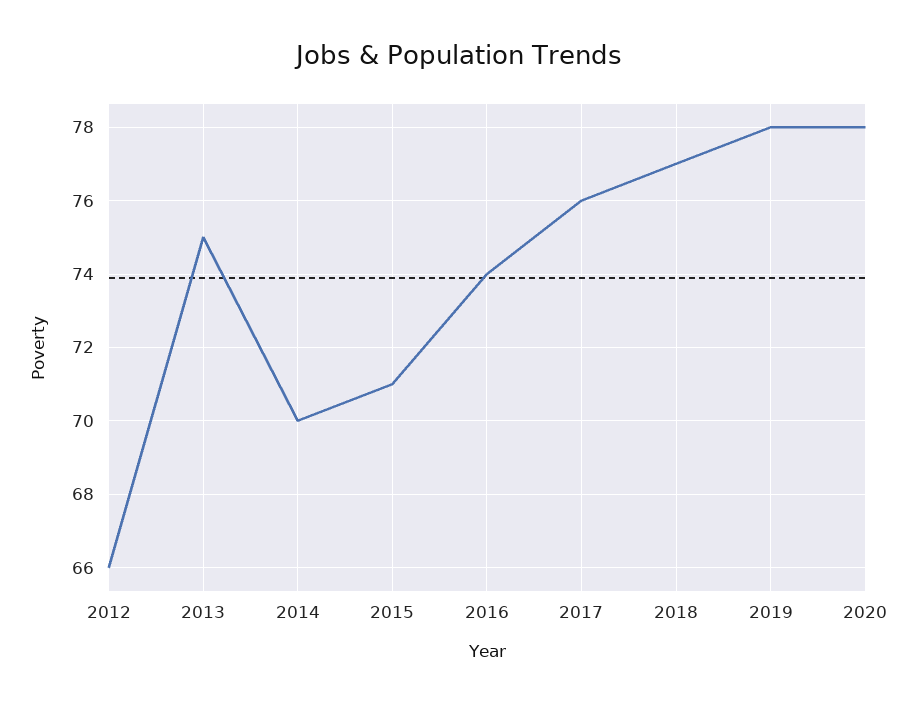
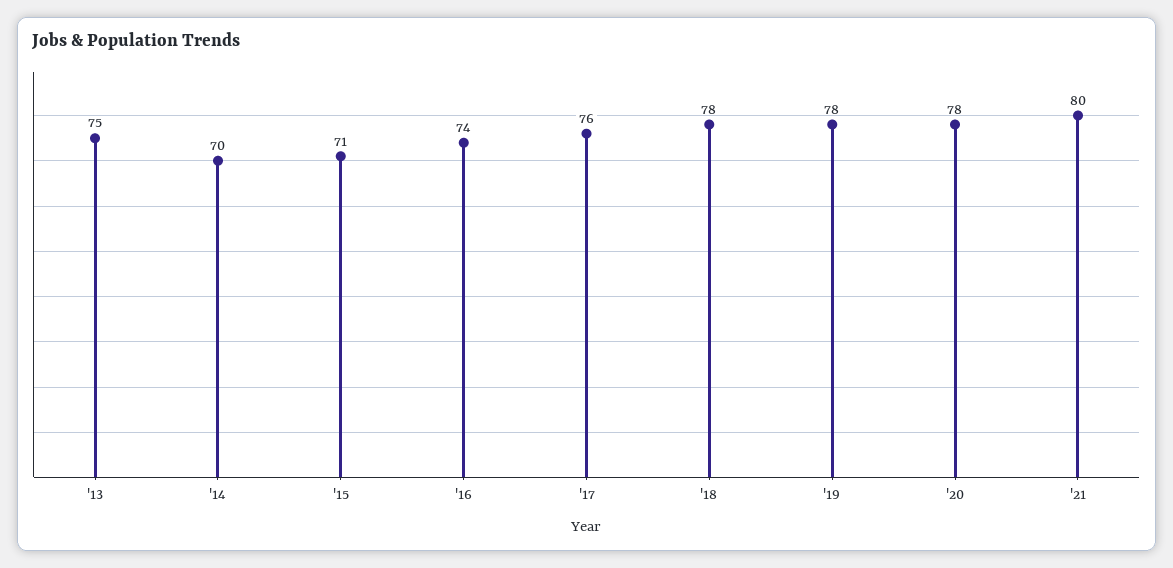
2012: 66 -> none
2018: 77 -> 78
'21: none -> 80

